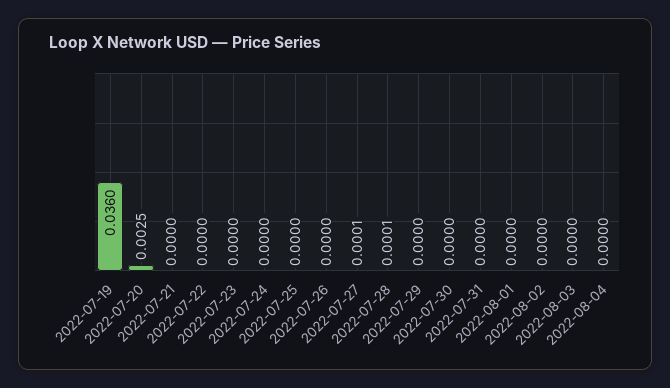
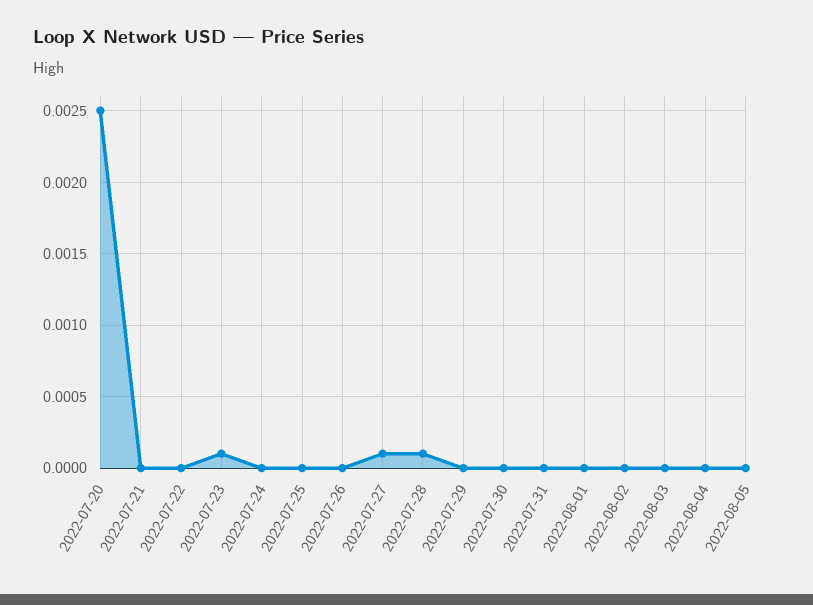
2022-07-19: 0.036 -> none
2022-07-23: 0 -> 0.0001
2022-08-05: none -> 0

